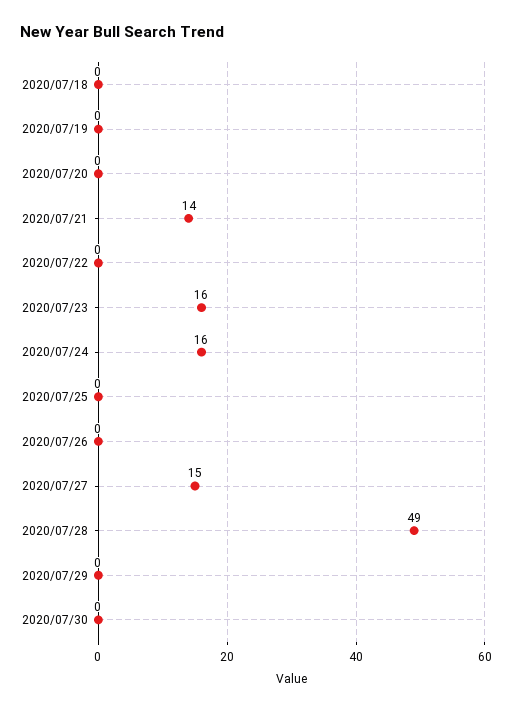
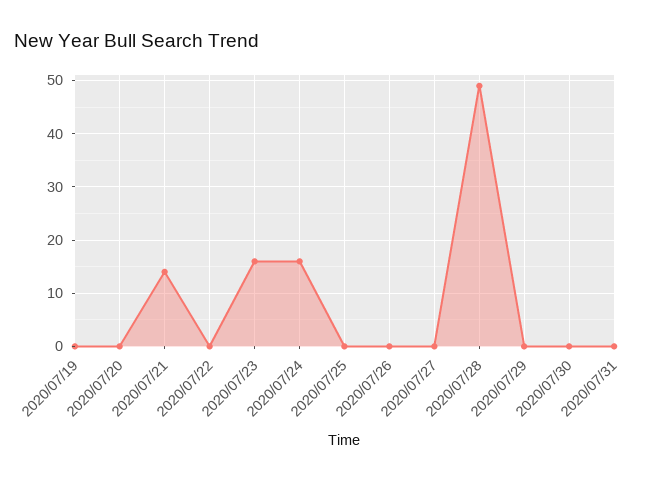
2020/07/18: 0 -> none
2020/07/27: 15 -> 0
2020/07/31: none -> 0

